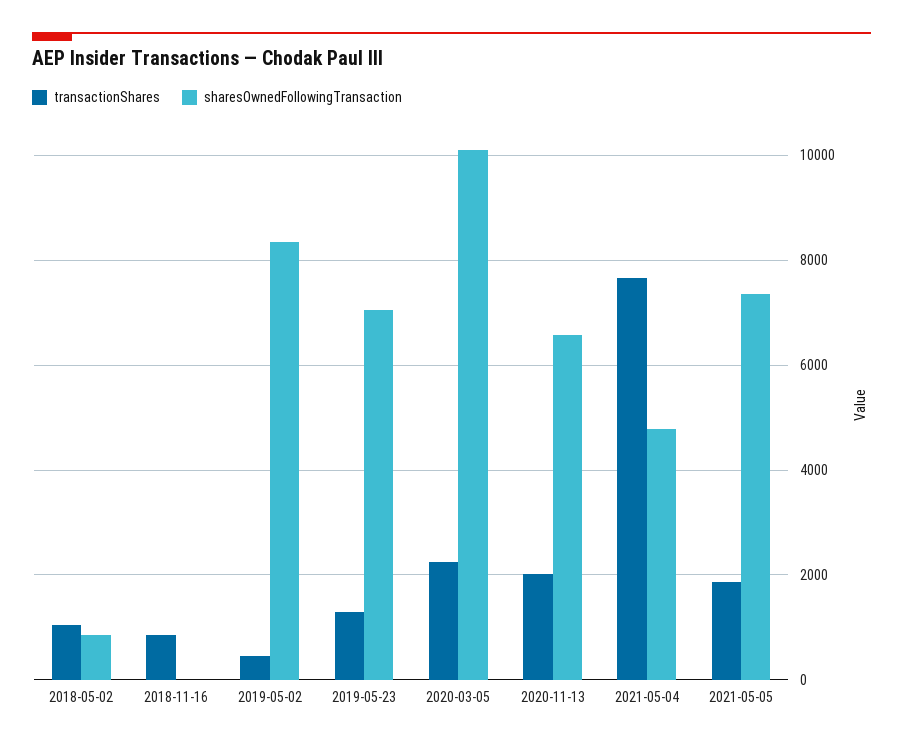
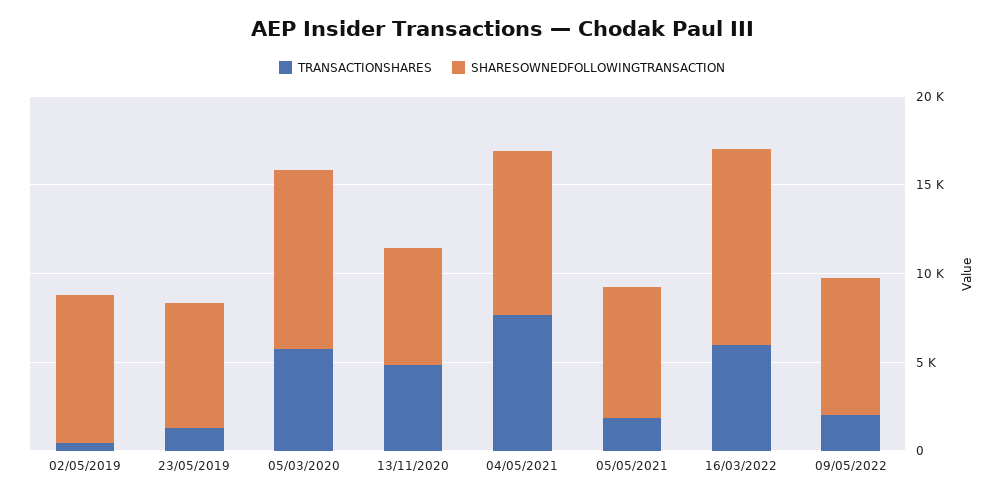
transactionShares, 2018-05-02: 1000 -> none
sharesOwnedFollowingTransaction, 2018-05-02: 800 -> none
transactionShares, 2018-11-16: 800 -> none
sharesOwnedFollowingTransaction, 2018-11-16: 0 -> none
transactionShares, 2020-03-05: 2200 -> 6000
transactionShares, 2020-11-13: 2000 -> 5000
sharesOwnedFollowingTransaction, 2021-05-04: 4800 -> 9000
transactionShares, 16/03/2022: none -> 6000
sharesOwnedFollowingTransaction, 16/03/2022: none -> 11000
transactionShares, 09/05/2022: none -> 2000
sharesOwnedFollowingTransaction, 09/05/2022: none -> 8000

